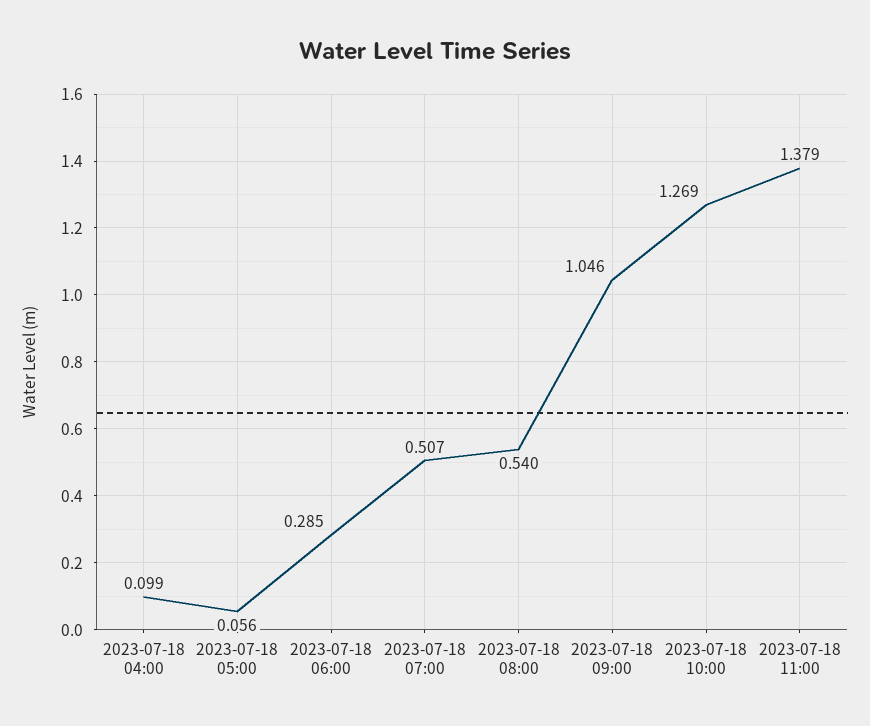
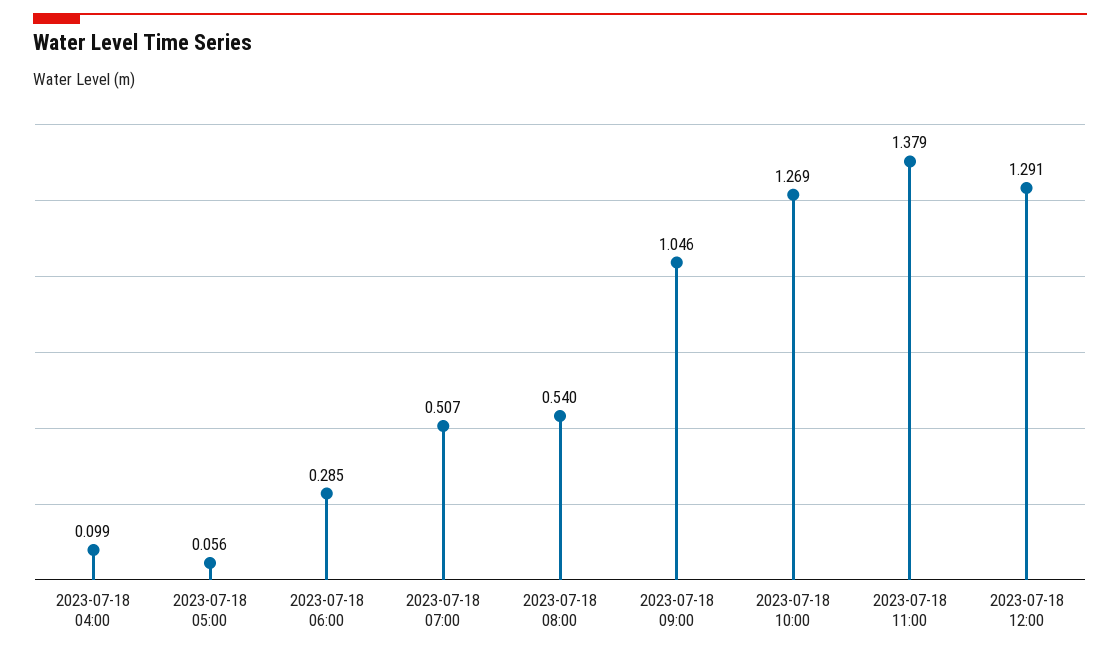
2023-07-18 12:00: none -> 1.291

